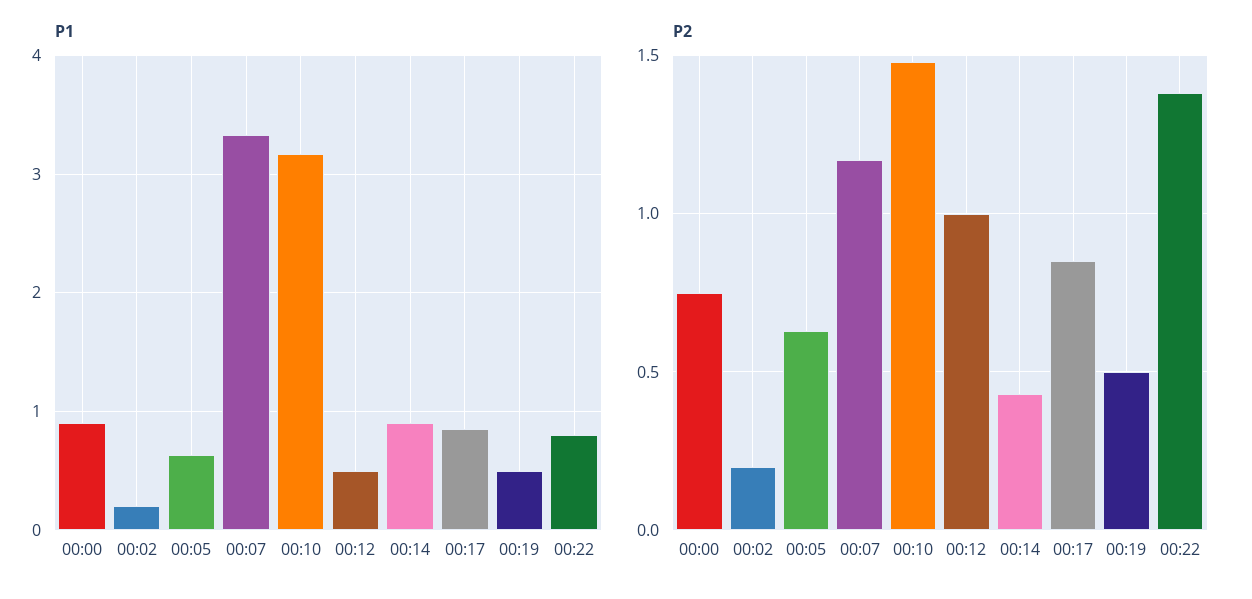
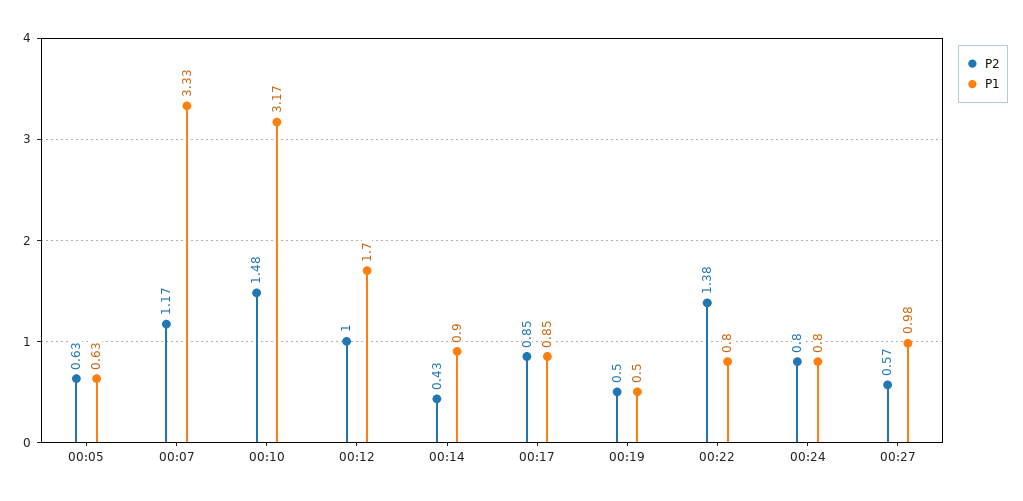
P1, 00:00: 0.9 -> none
P1, 00:02: 0.2 -> none
P1, 00:12: 0.5 -> 1.7
P2, 00:00: 0.75 -> none
P2, 00:02: 0.2 -> none
P2, 00:24: none -> 0.8
P1, 00:24: none -> 0.8
P2, 00:27: none -> 0.57
P1, 00:27: none -> 0.98

